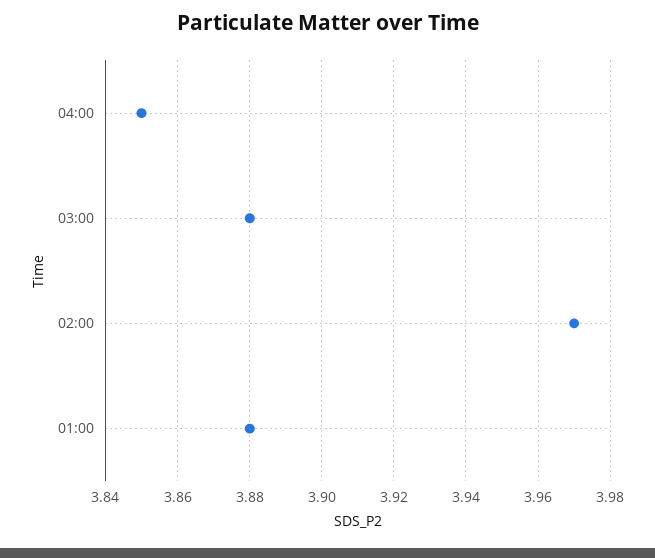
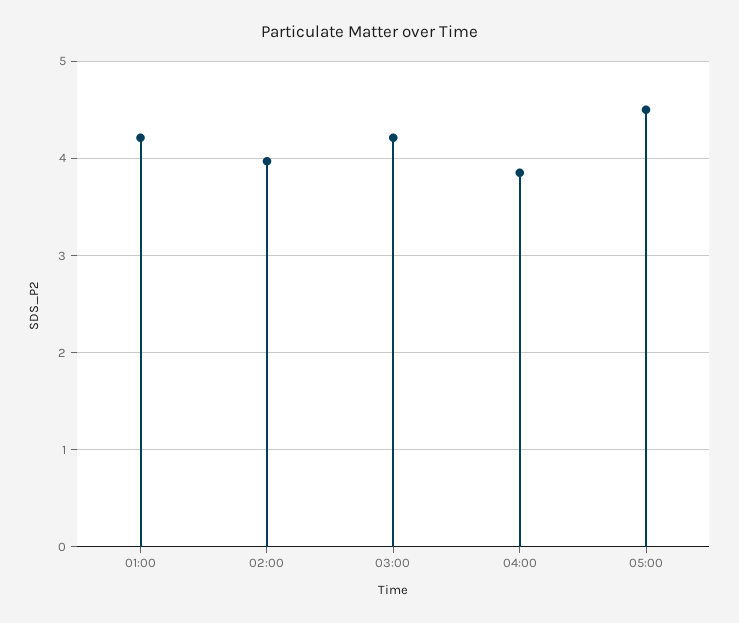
03:00: 3.88 -> 4.2
01:00: 3.88 -> 4.2
05:00: none -> 4.5

